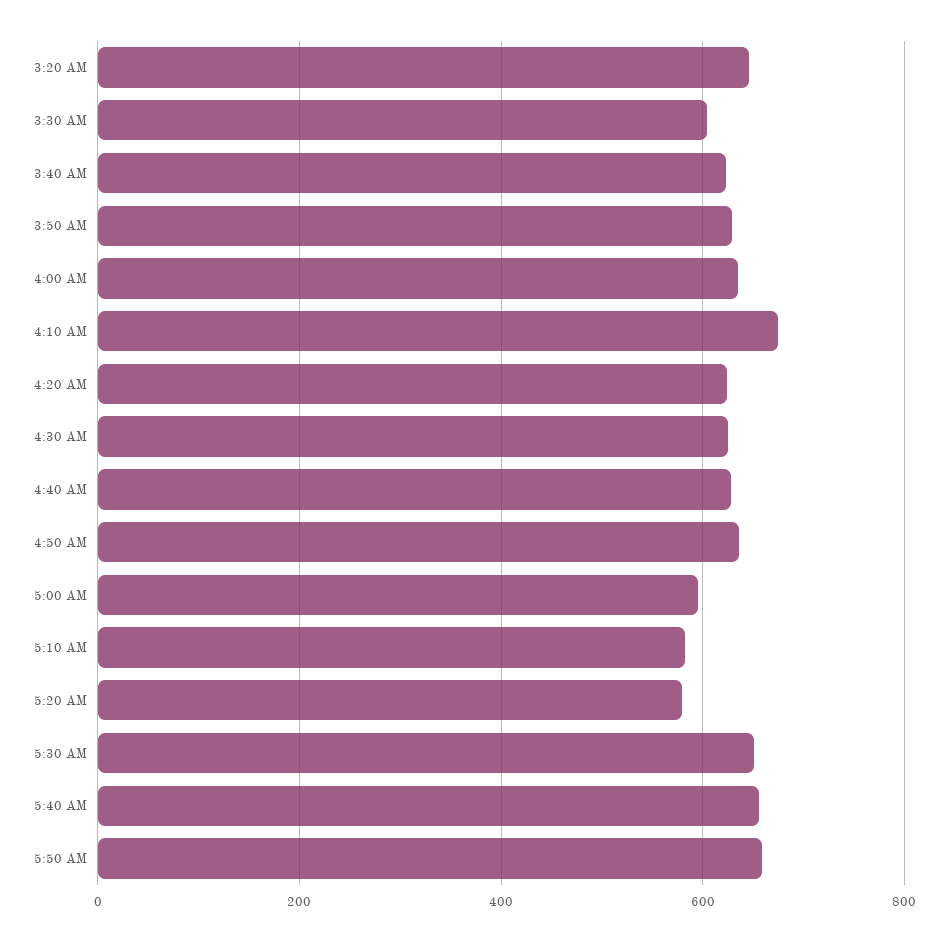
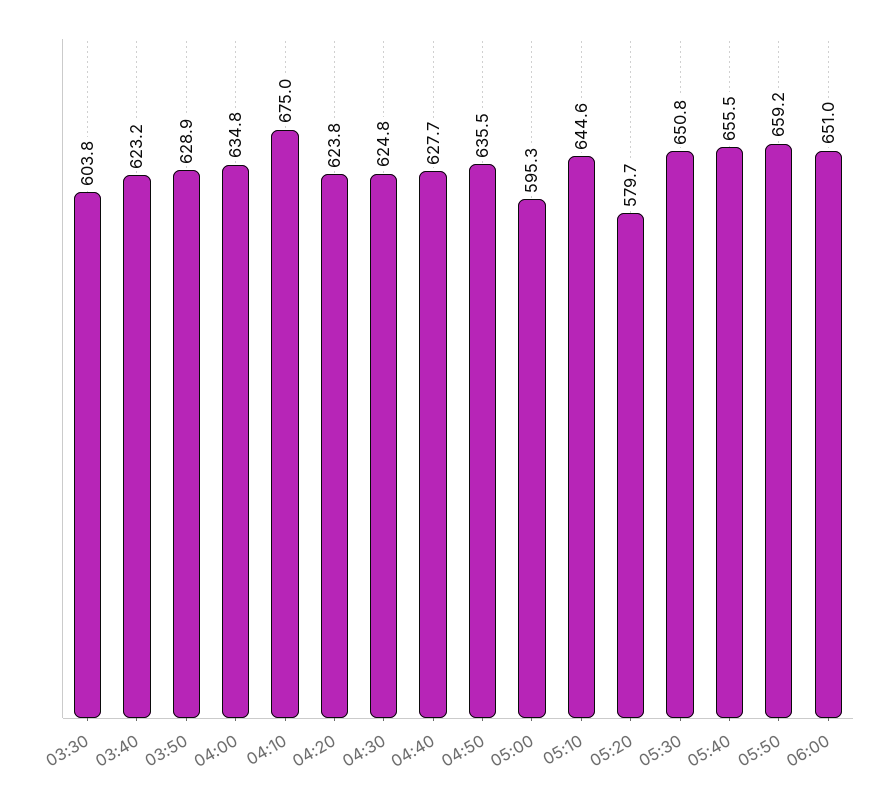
3:20 AM: 640 -> none
5:10 AM: 580 -> 644.6
06:00: none -> 651

